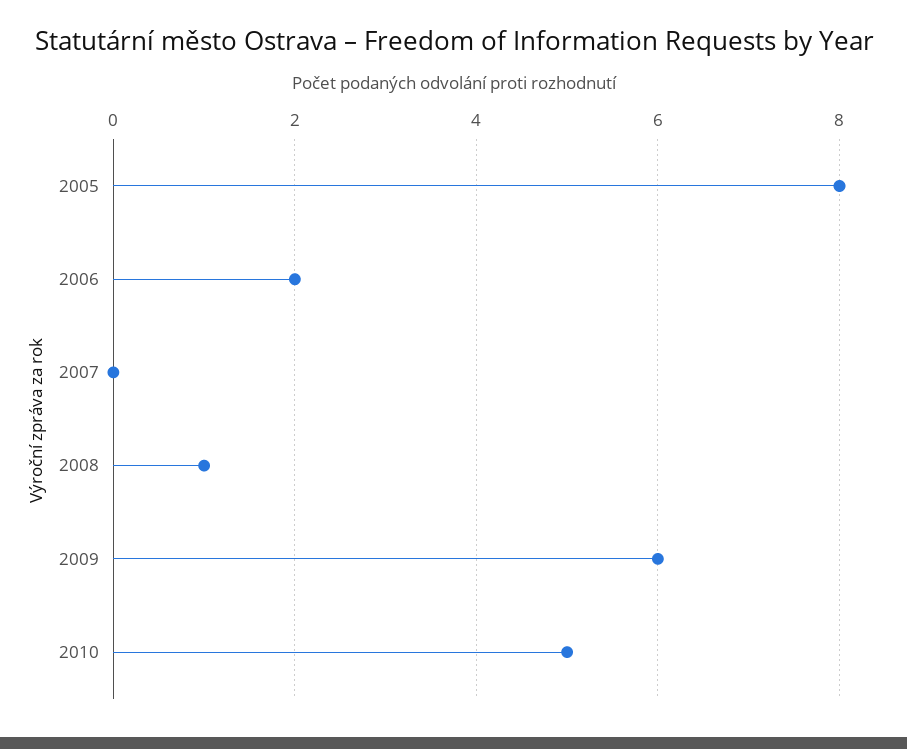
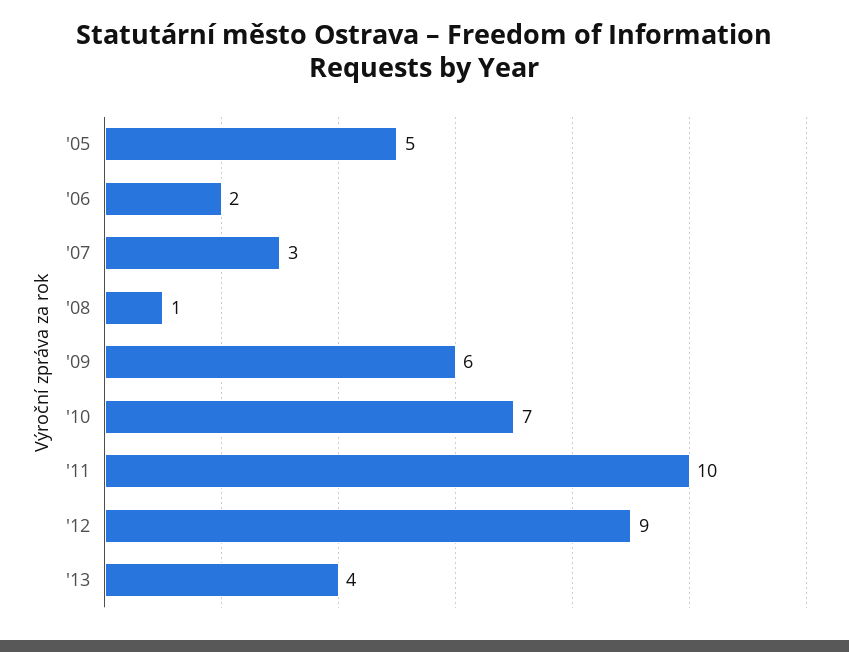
2005: 8 -> 5
2007: 0 -> 3
2010: 5 -> 7
'11: none -> 10
'12: none -> 9
'13: none -> 4

